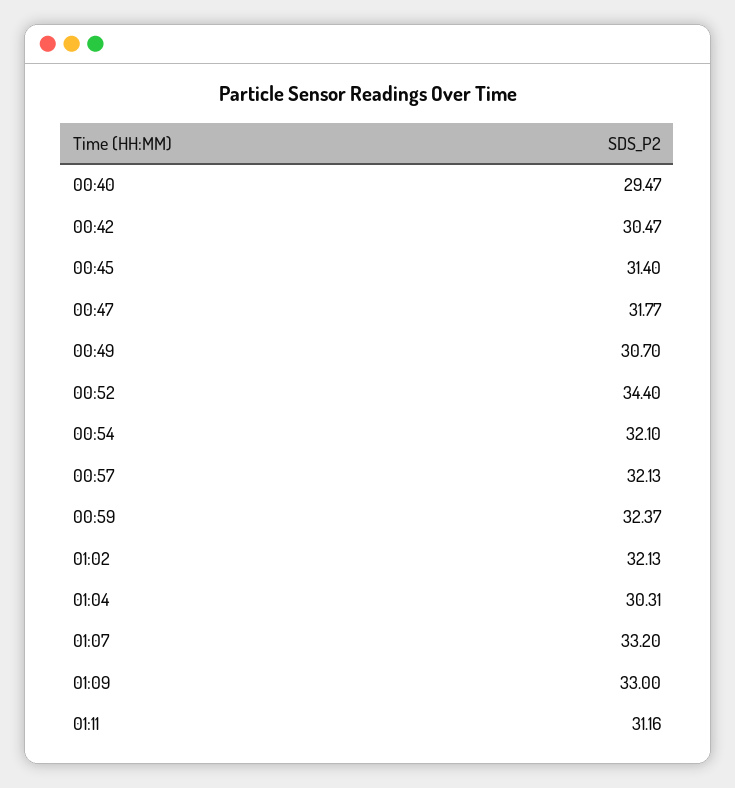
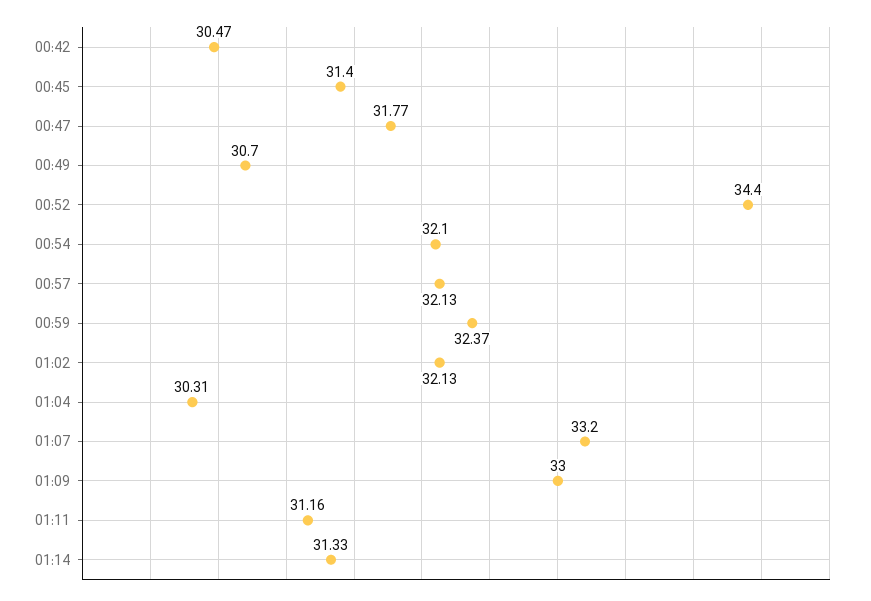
00:40: 29.47 -> none
01:14: none -> 31.33

